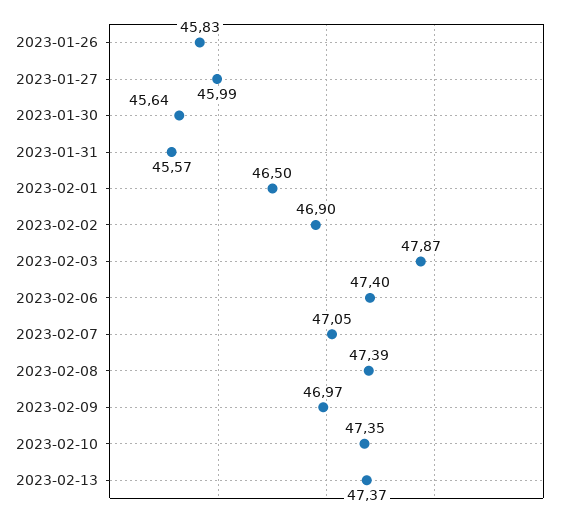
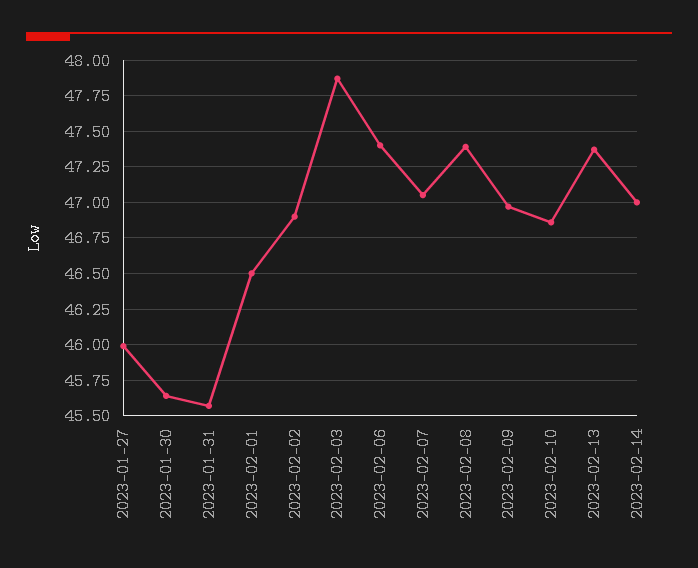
2023-01-26: 45.83 -> none
2023-02-10: 47.35 -> 46.85
2023-02-14: none -> 47

